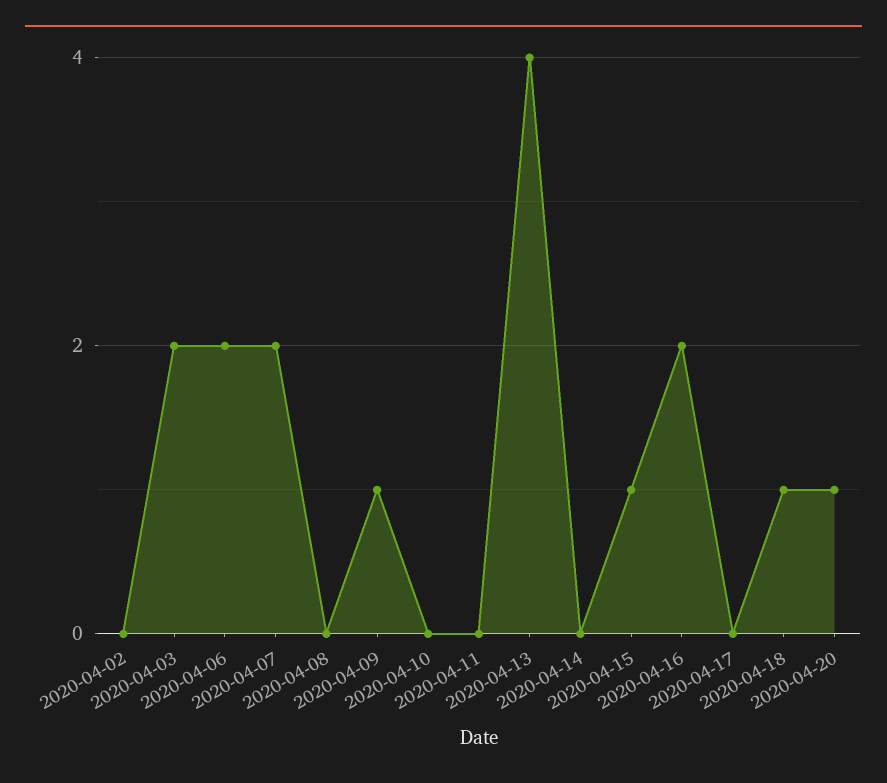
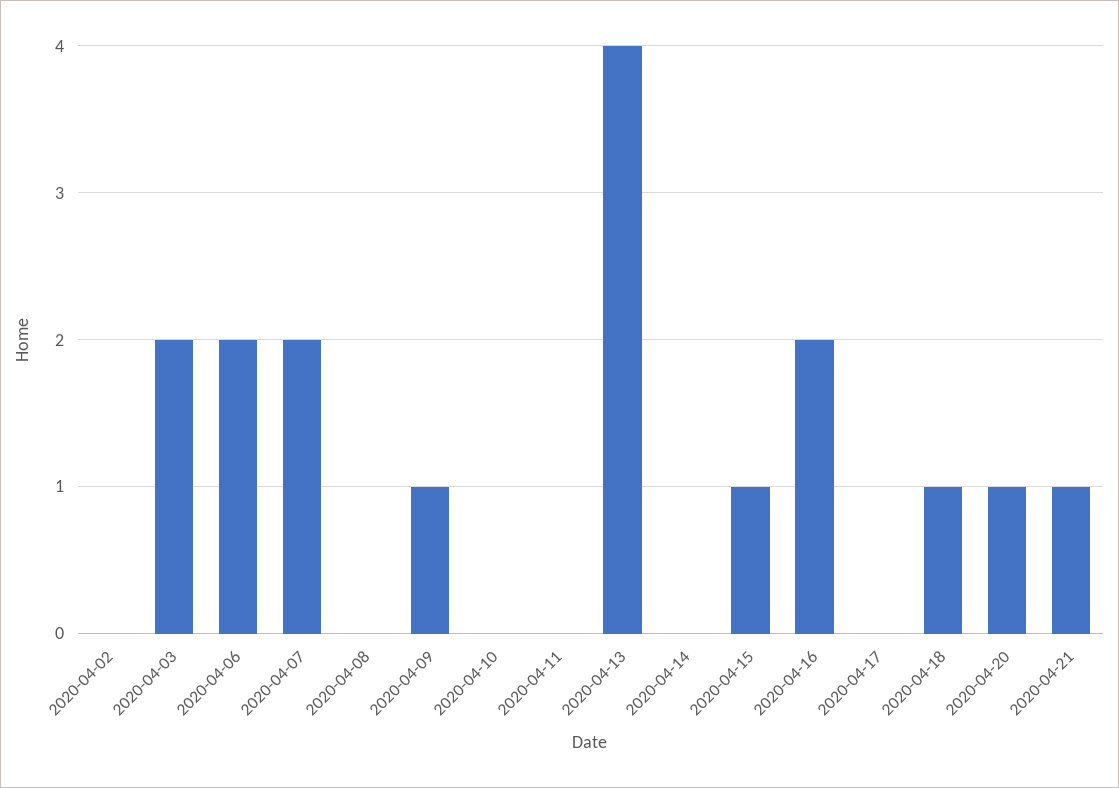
2020-04-21: none -> 1

